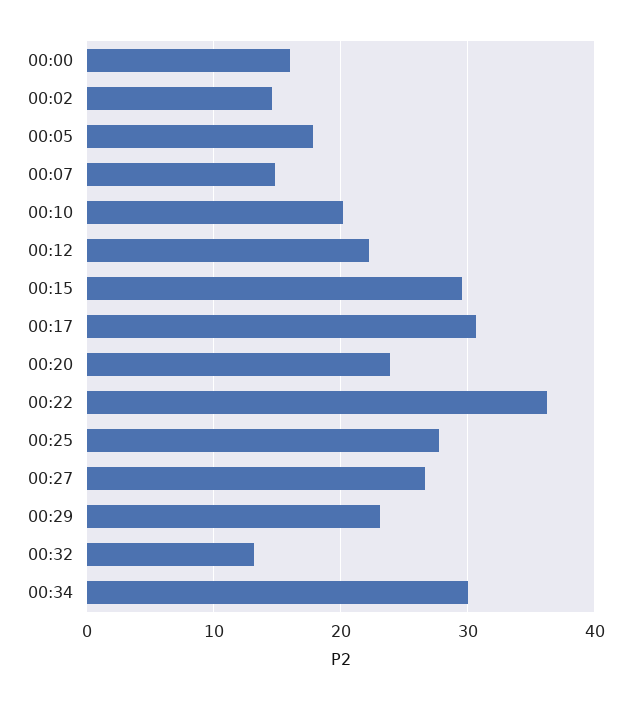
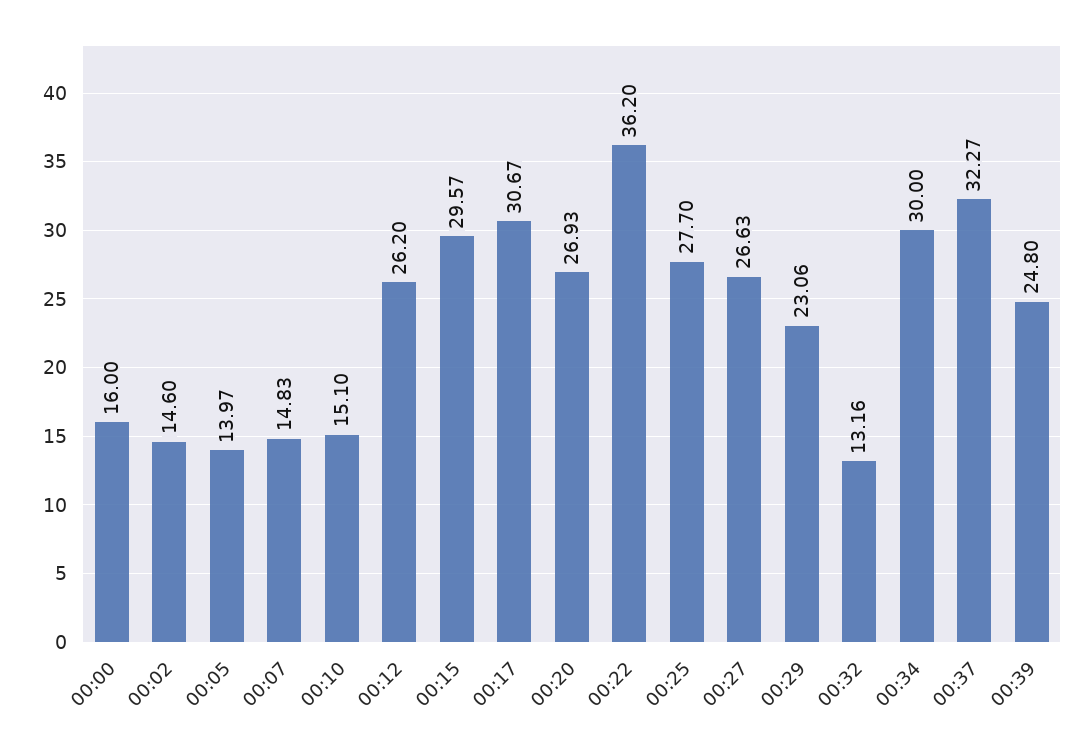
00:05: 18 -> 13.97
00:10: 20 -> 15.1
00:12: 22 -> 26.2
00:20: 24 -> 26.93
00:37: none -> 32.27
00:39: none -> 24.8

